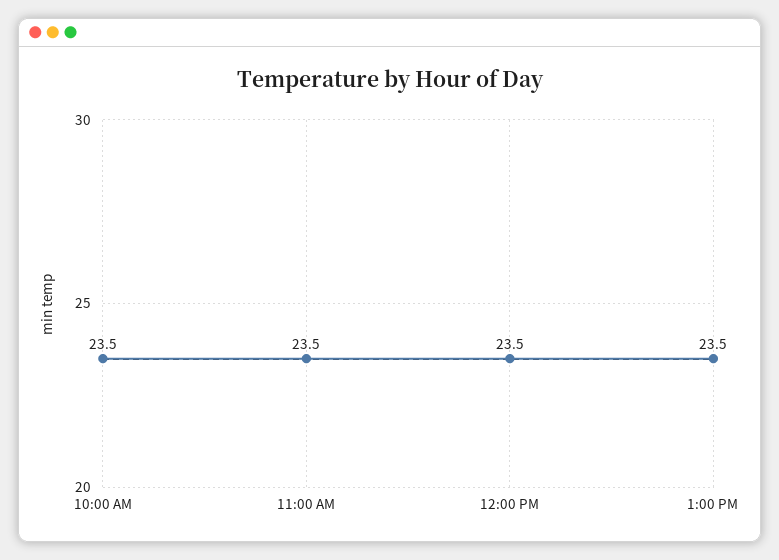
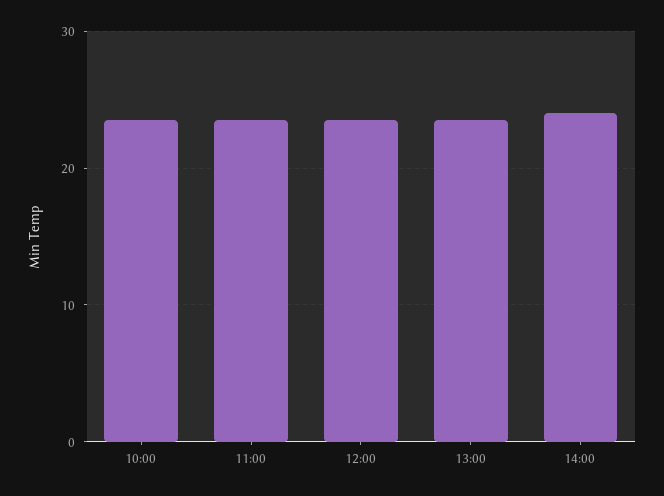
14:00: none -> 24

